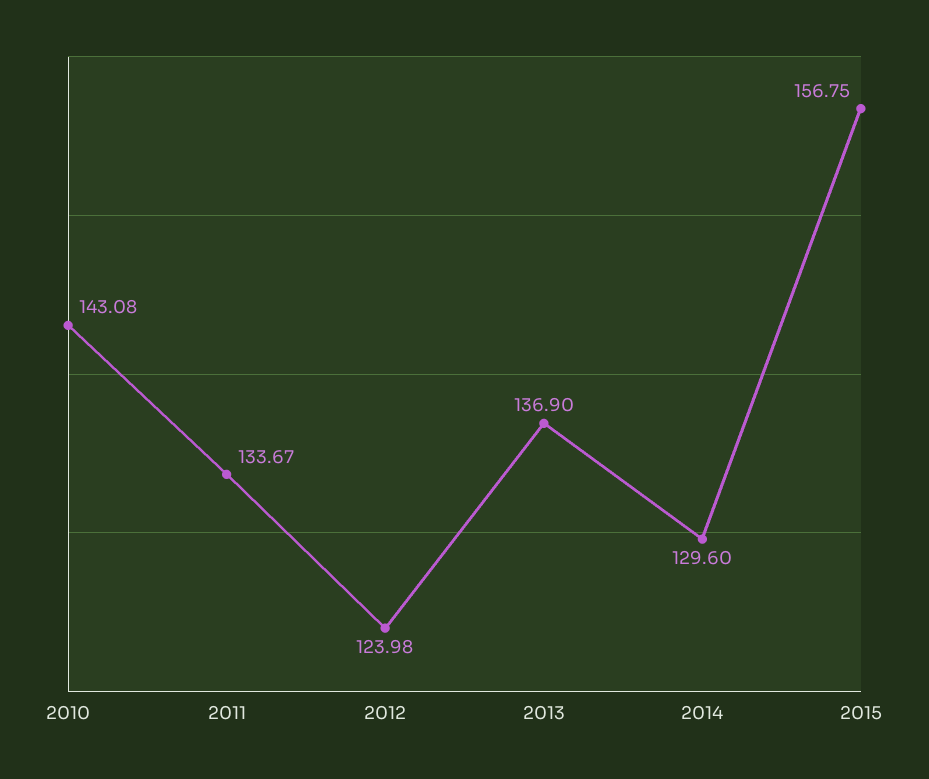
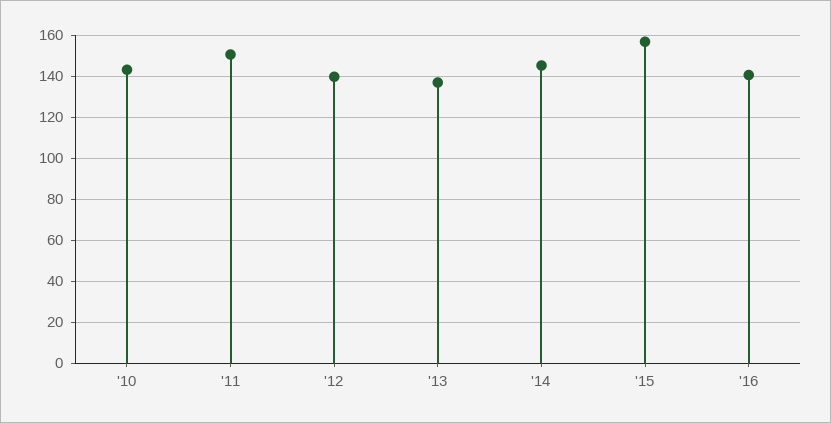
2011: 133.67 -> 150
2012: 123.98 -> 140
2014: 129.6 -> 145
'16: none -> 140

